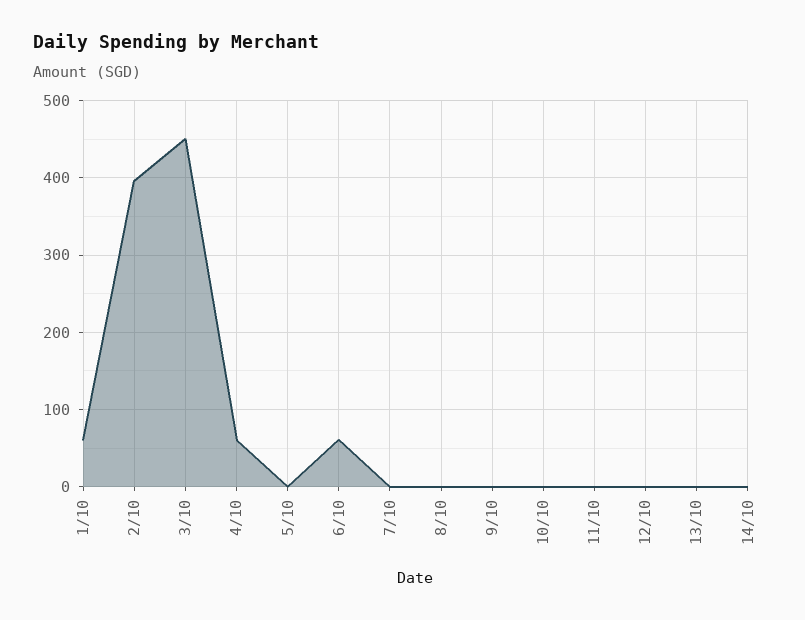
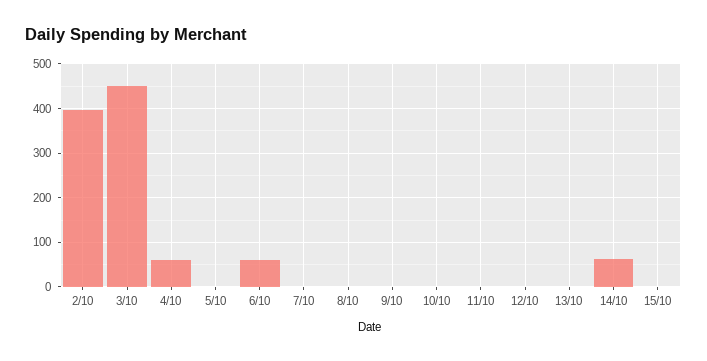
1/10: 60 -> none
14/10: 0 -> 60
15/10: none -> 0

